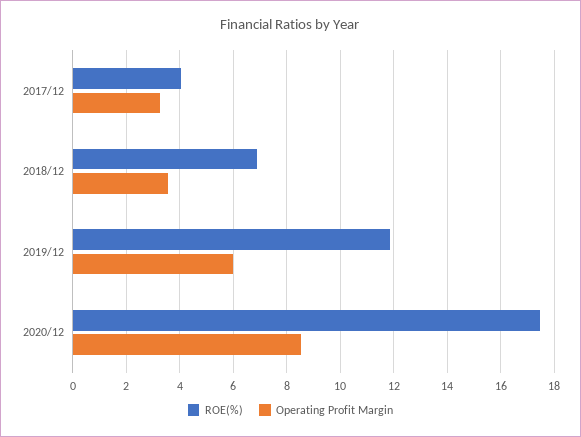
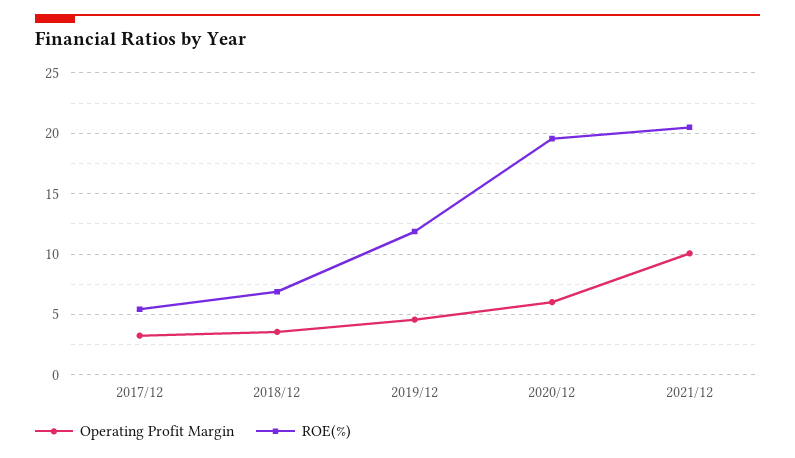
ROE(%), 2017/12: 4 -> 5.5
Operating Profit Margin, 2019/12: 6 -> 4.5
ROE(%), 2020/12: 17.5 -> 19.5
Operating Profit Margin, 2020/12: 8.5 -> 6
Operating Profit Margin, 2021/12: none -> 10
ROE(%), 2021/12: none -> 20.5

